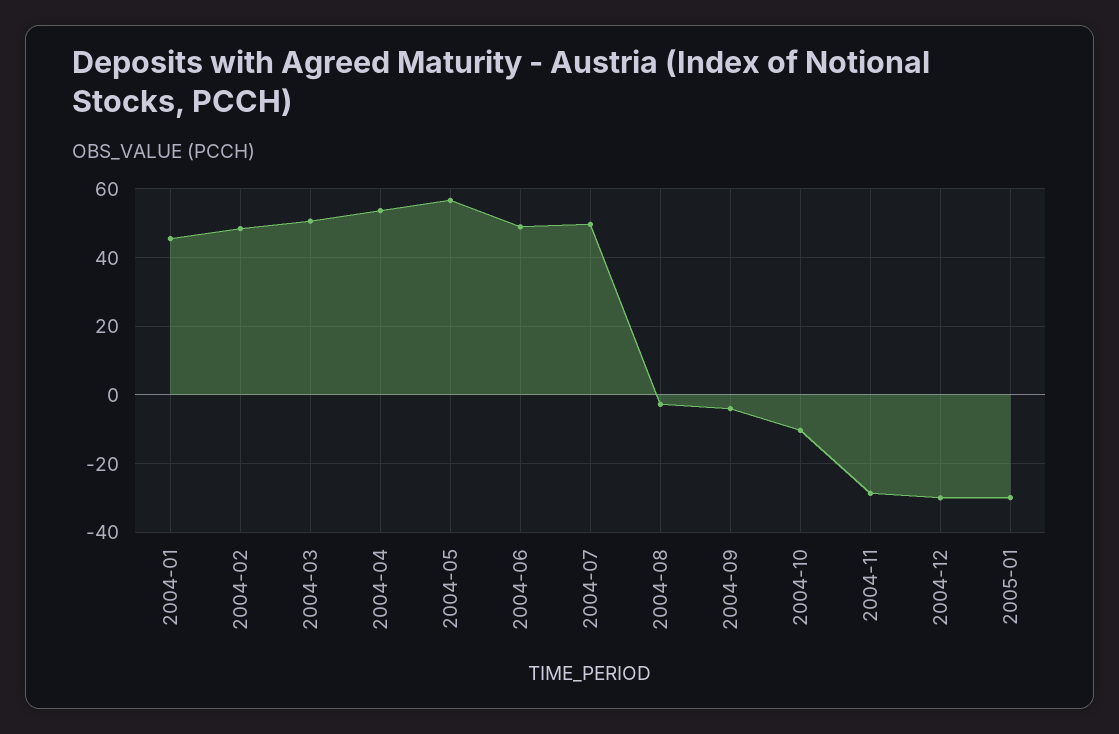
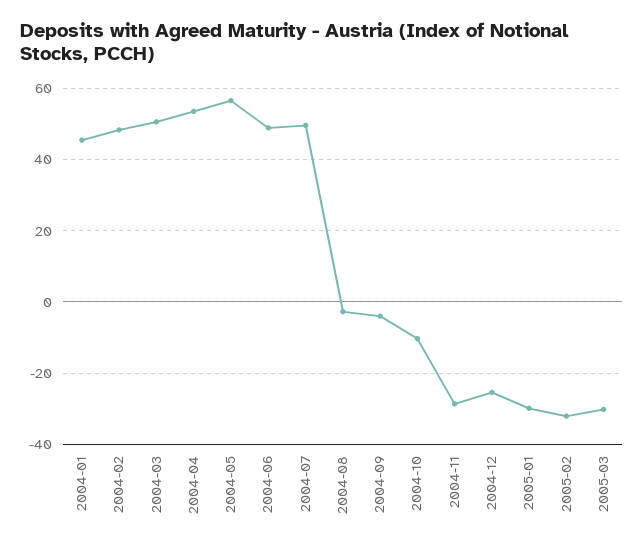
2004-12: -30 -> -26
2005-02: none -> -32
2005-03: none -> -30

